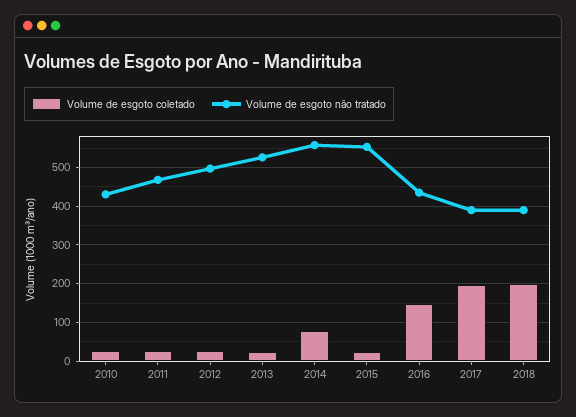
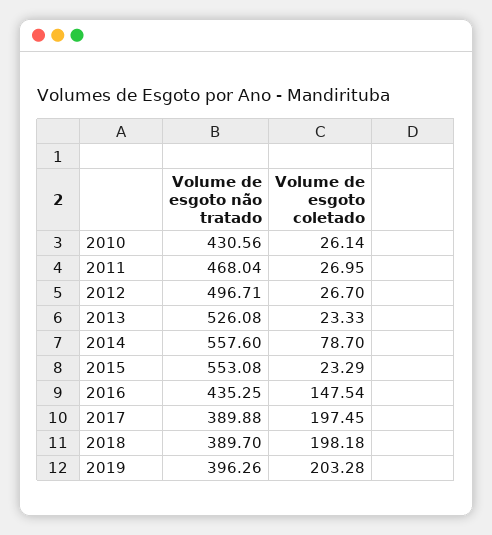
Volume de esgoto não tratado, 2019: none -> 396.26
Volume de esgoto coletado, 2019: none -> 203.28

